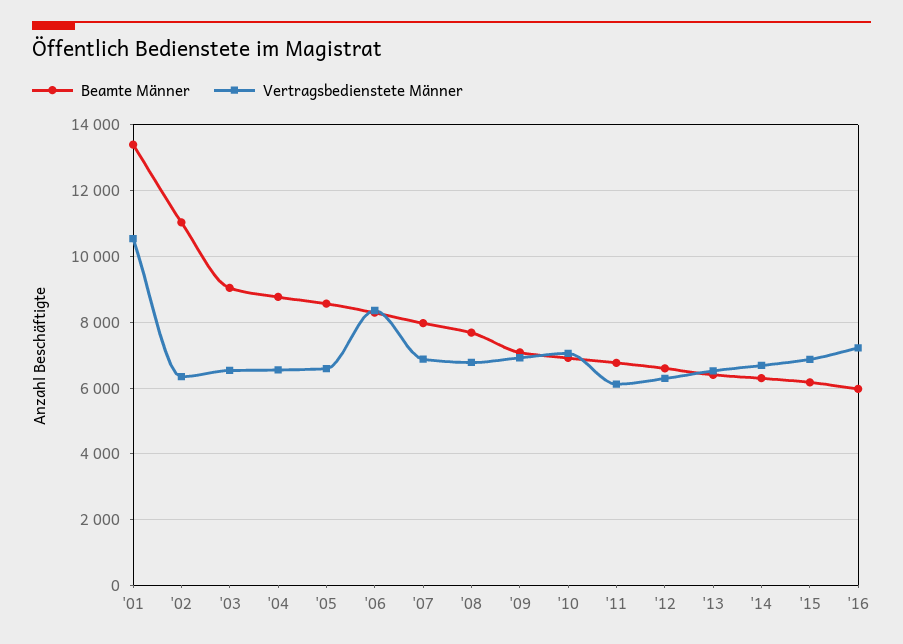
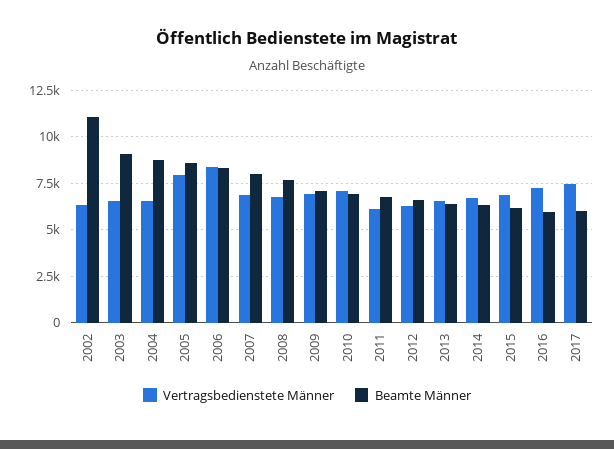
Beamte Männer, '01: 13400 -> none
Vertragsbedienstete Männer, '01: 10600 -> none
Vertragsbedienstete Männer, '05: 6600 -> 8000
Vertragsbedienstete Männer, 2017: none -> 7500
Beamte Männer, 2017: none -> 6000

